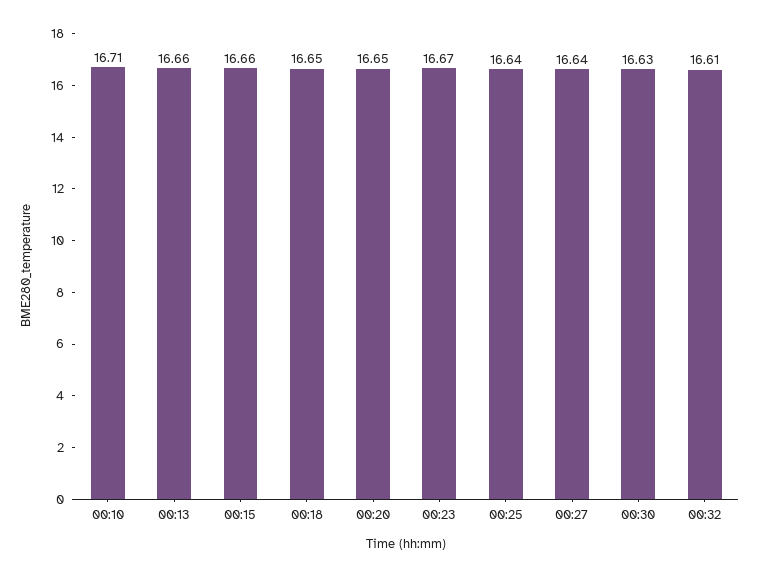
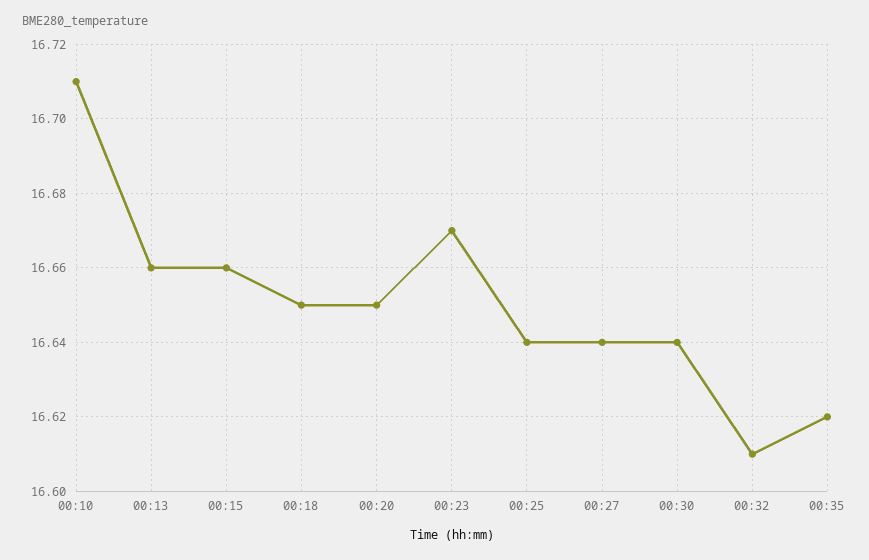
00:30: 16.63 -> 16.64
00:35: none -> 16.62

